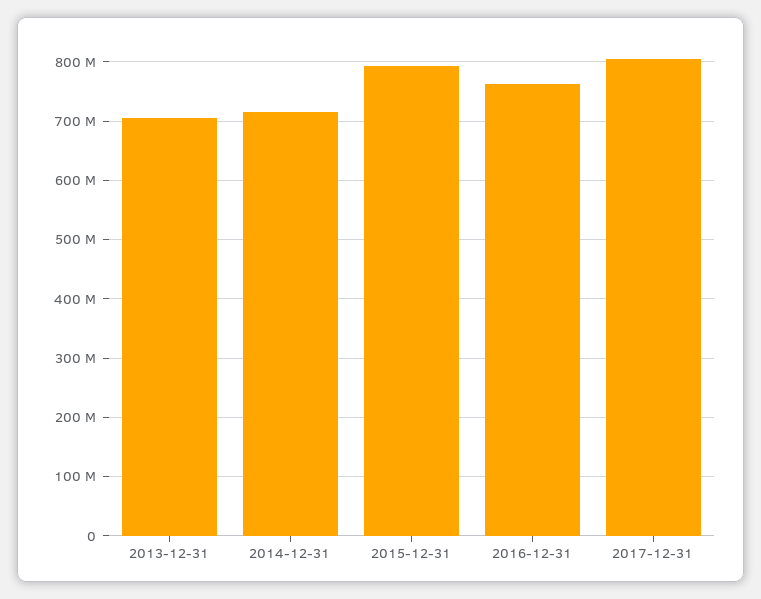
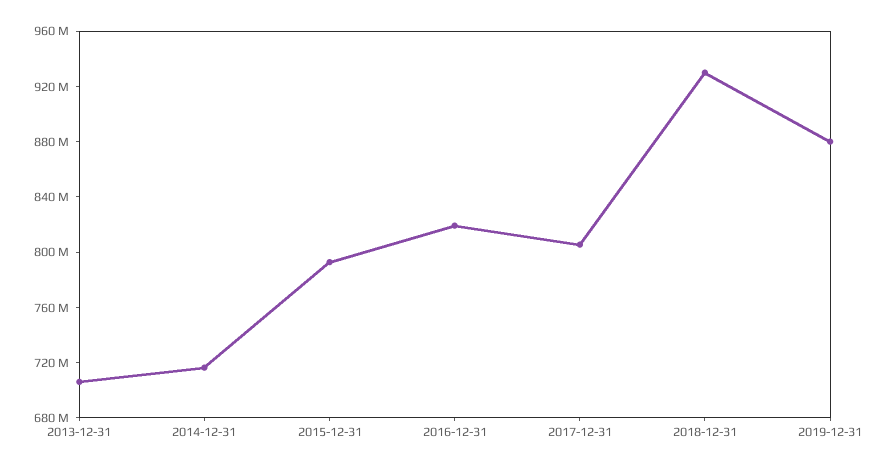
2016-12-31: 760000000 -> 820000000
2018-12-31: none -> 930000000
2019-12-31: none -> 880000000

